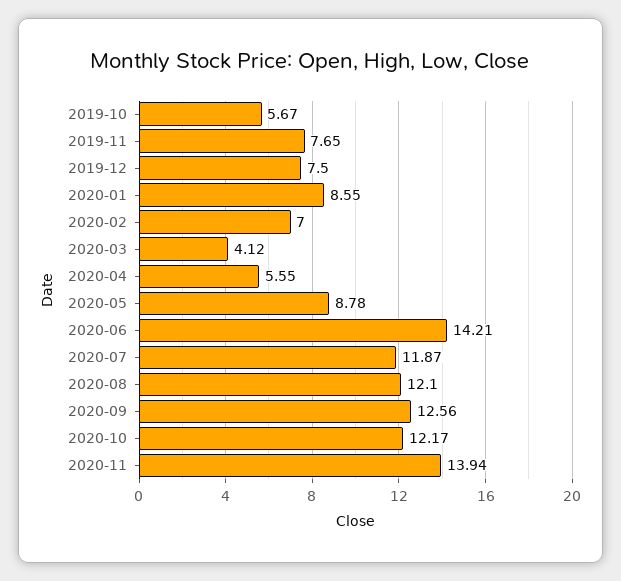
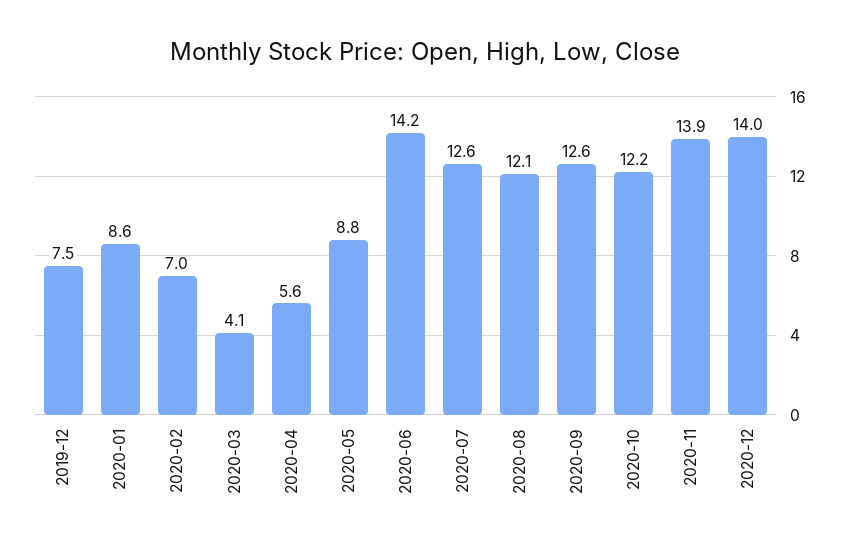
2019-10: 5.67 -> none
2019-11: 7.65 -> none
2020-07: 11.87 -> 12.6
2020-12: none -> 14

